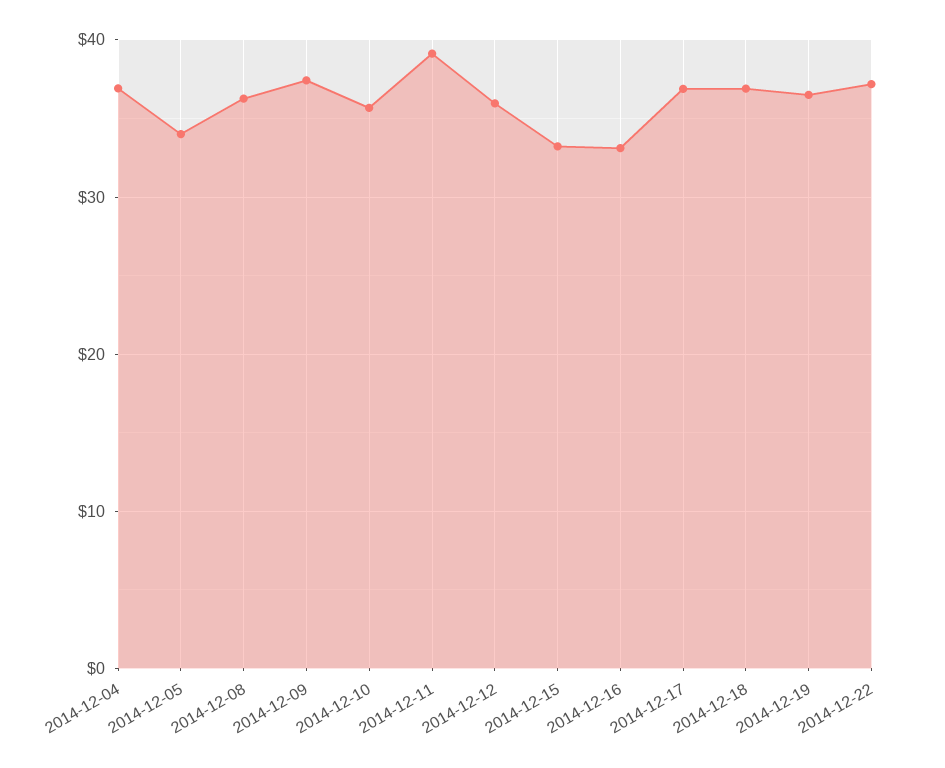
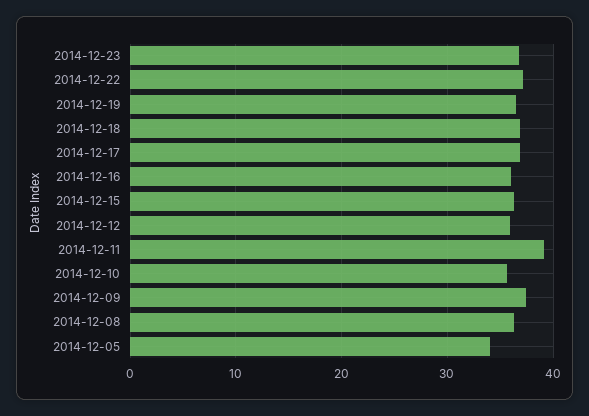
2014-12-04: 37 -> none
2014-12-15: 33 -> 36
2014-12-16: 33 -> 36
2014-12-23: none -> 37

